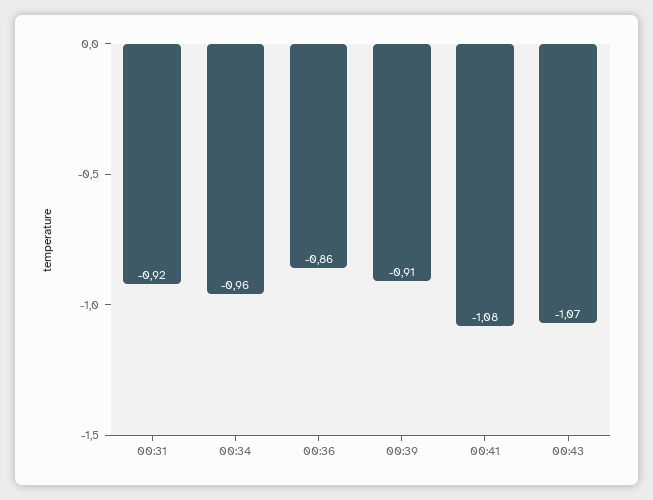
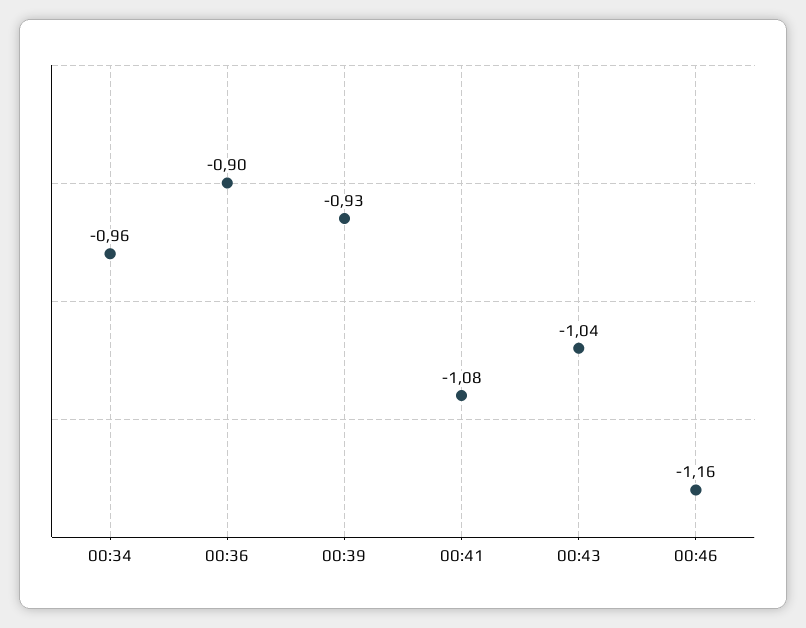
00:31: -0.92 -> none
00:36: -0.86 -> -0.9
00:39: -0.91 -> -0.93
00:43: -1.07 -> -1.04
00:46: none -> -1.16

